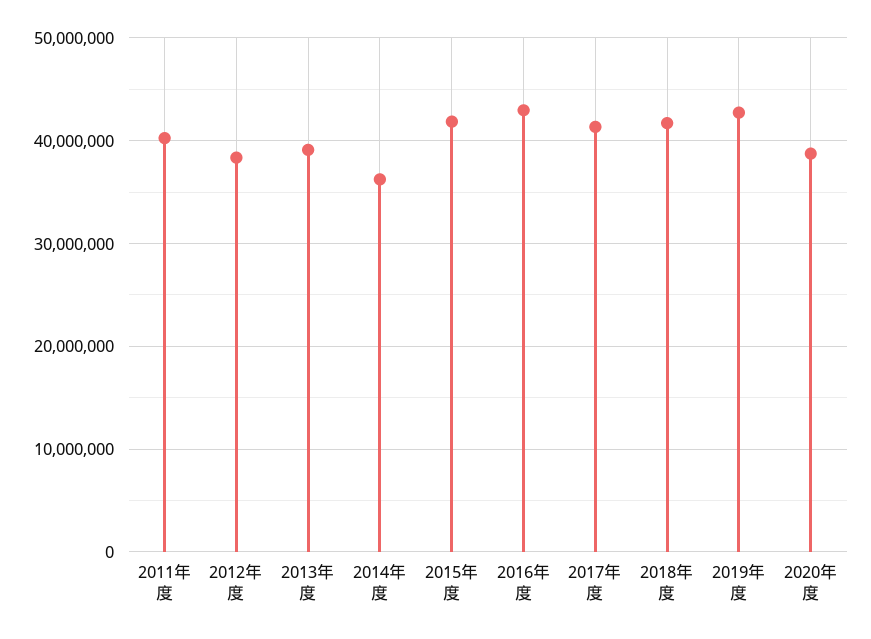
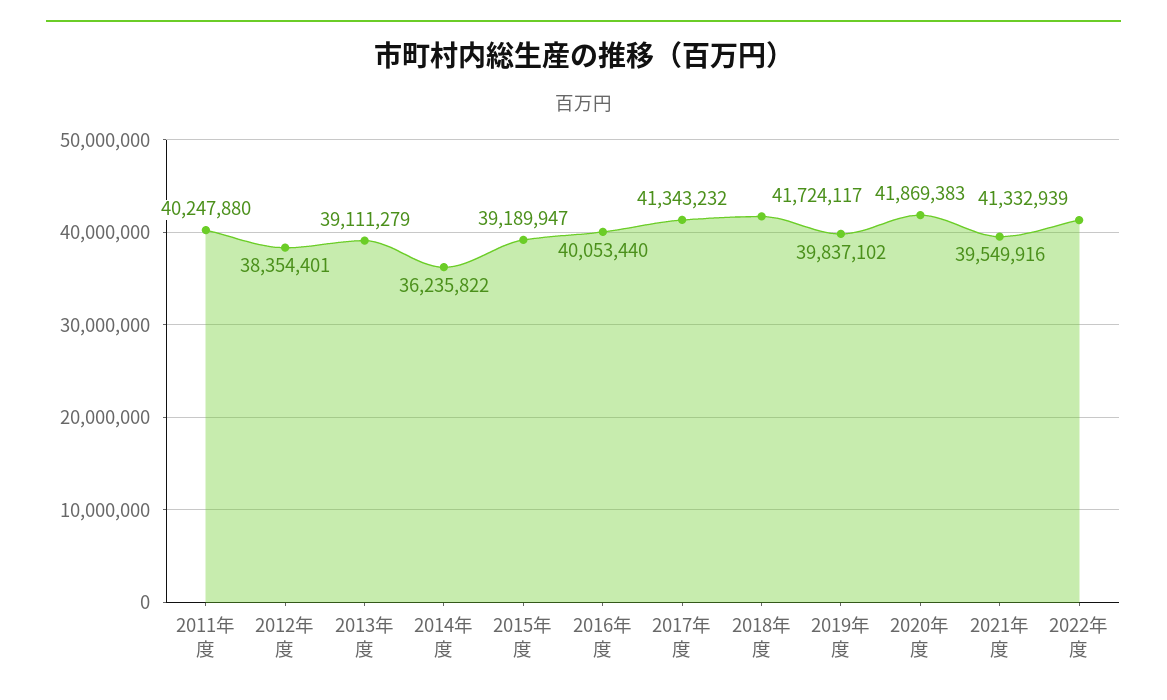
2015年度: 42000000 -> 39189947
2016年度: 43000000 -> 40053440
2019年度: 43000000 -> 39837102
2020年度: 39000000 -> 41869383
2021年度: none -> 39549916
2022年度: none -> 41332939

